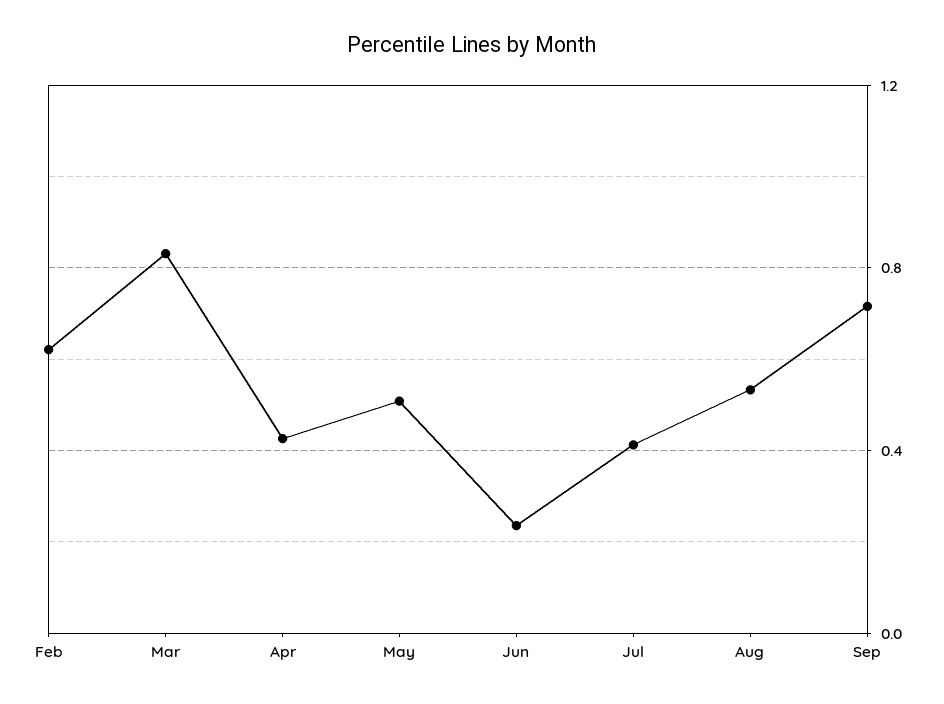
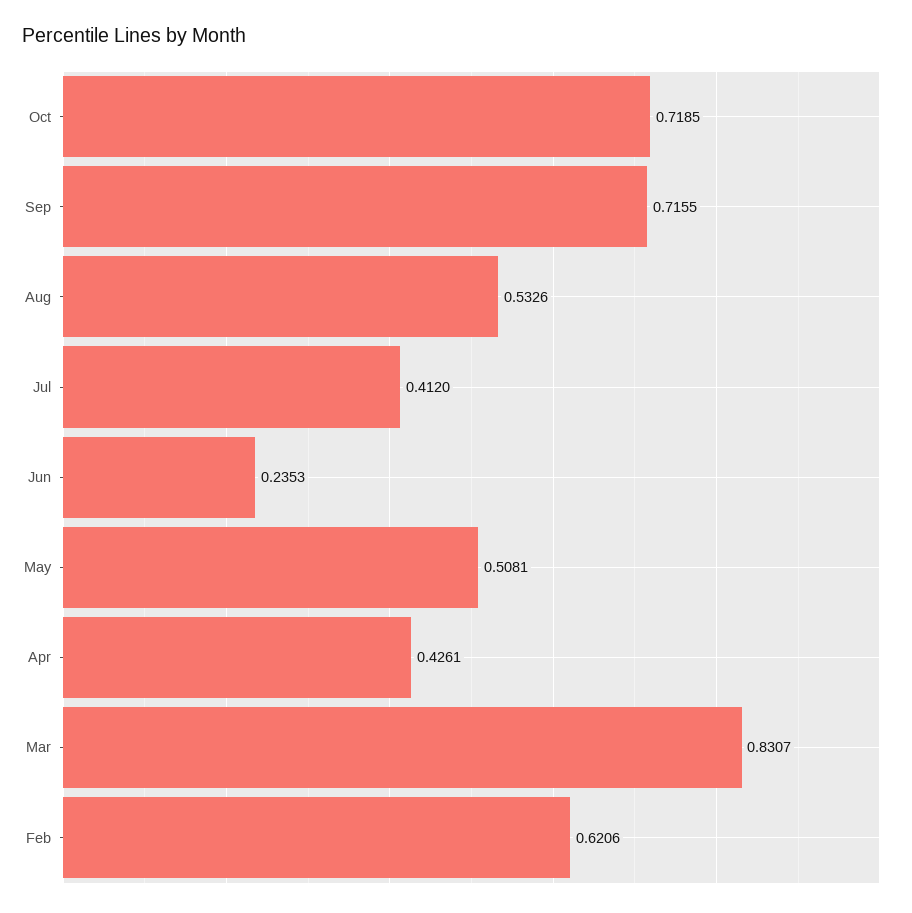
Oct: none -> 0.7185

